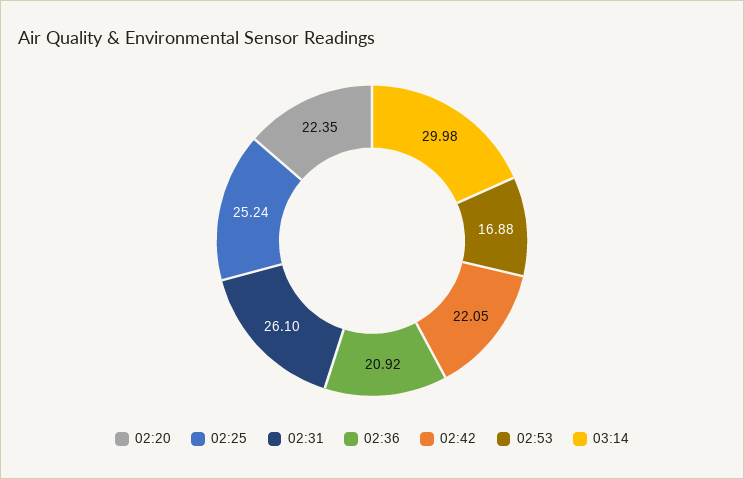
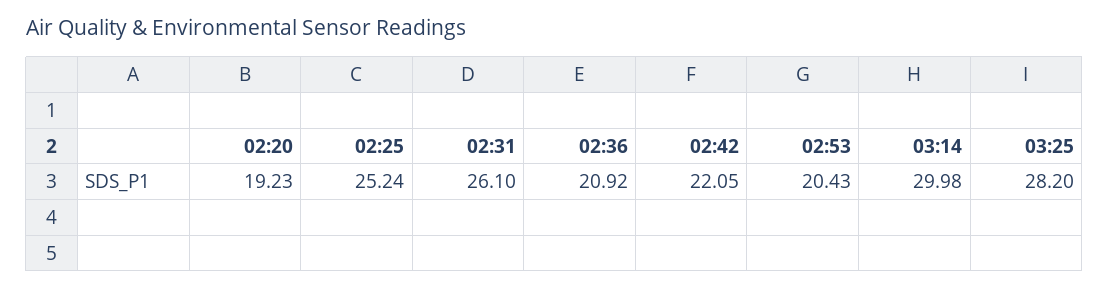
02:20: 22.35 -> 19.23
02:53: 16.88 -> 20.43
03:25: none -> 28.2

